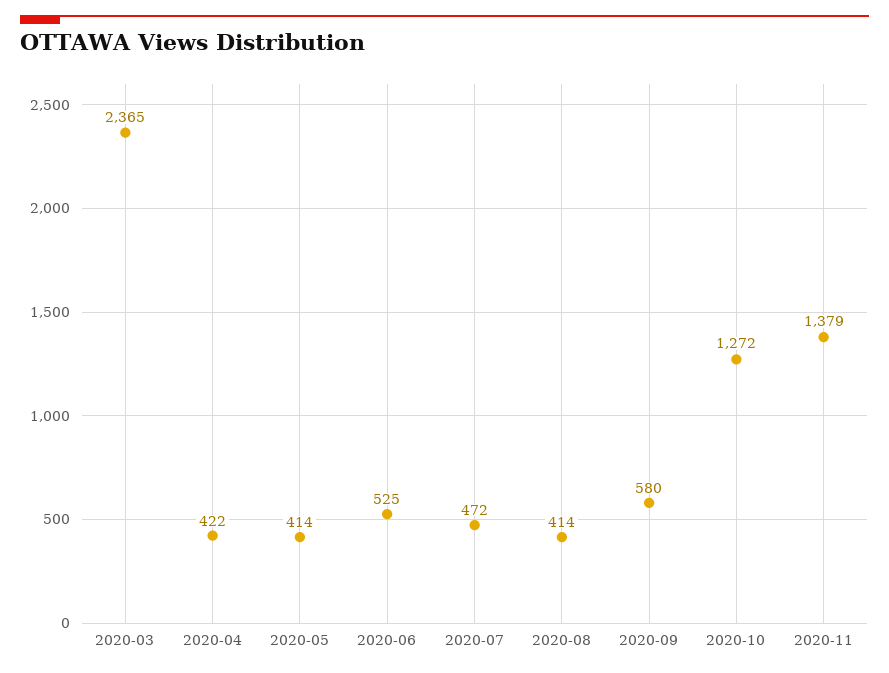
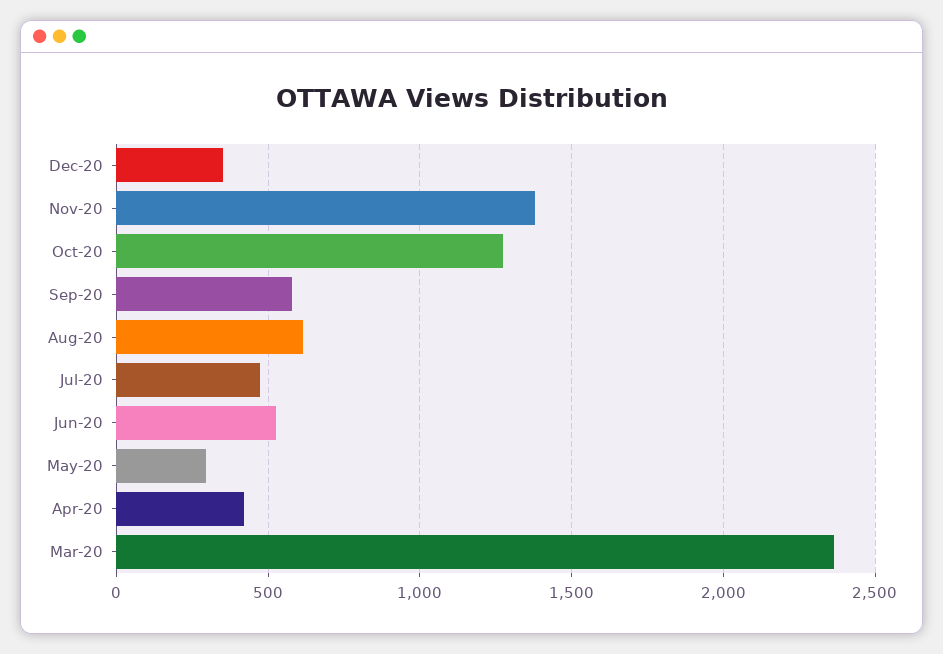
2020-05: 414 -> 300
2020-08: 414 -> 600
Dec-20: none -> 350

